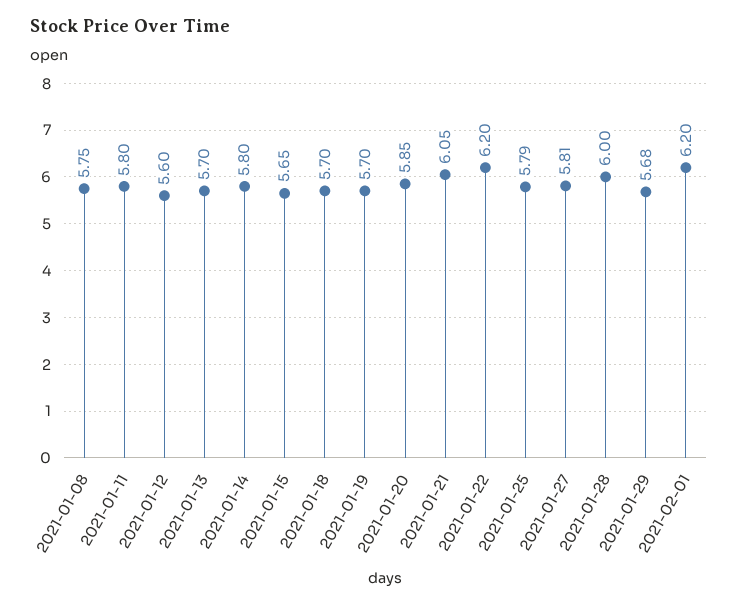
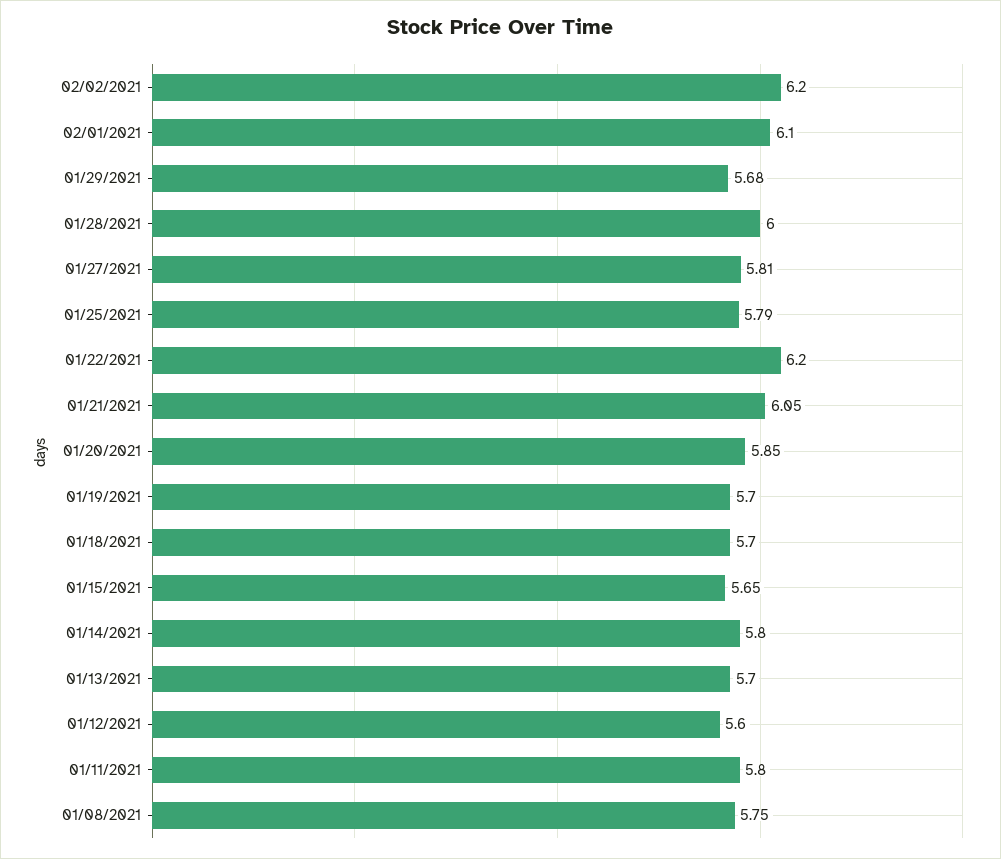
2021-02-01: 6.2 -> 6.1
02/02/2021: none -> 6.2

